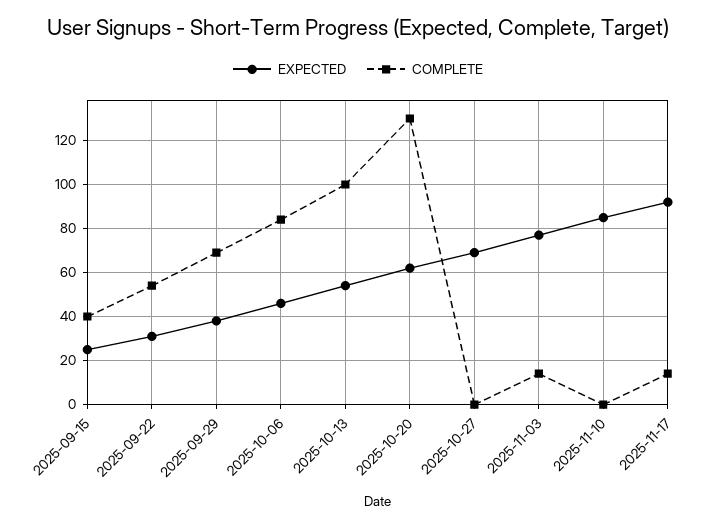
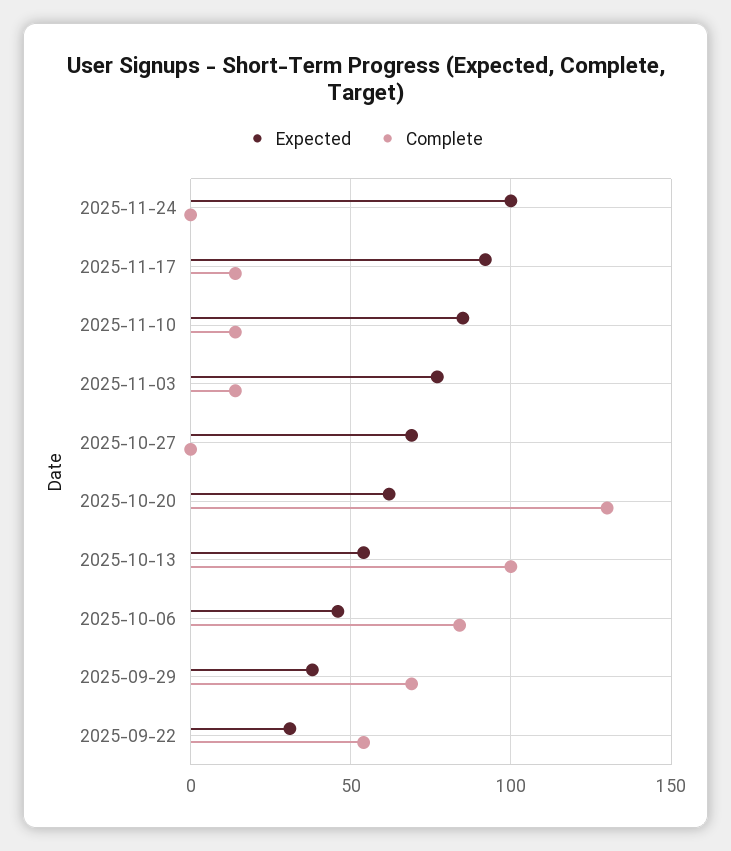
EXPECTED, 2025-09-15: 25 -> none
COMPLETE, 2025-09-15: 40 -> none
COMPLETE, 2025-11-10: 0 -> 15
EXPECTED, 2025-11-24: none -> 100
COMPLETE, 2025-11-24: none -> 0

